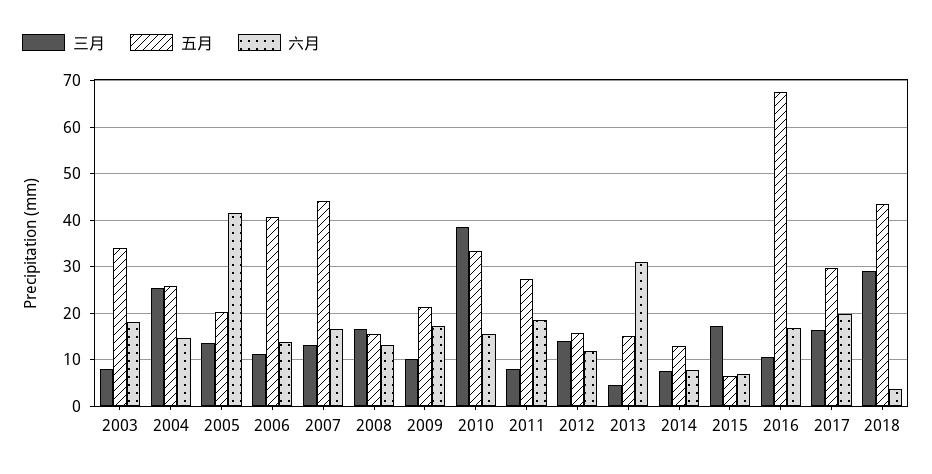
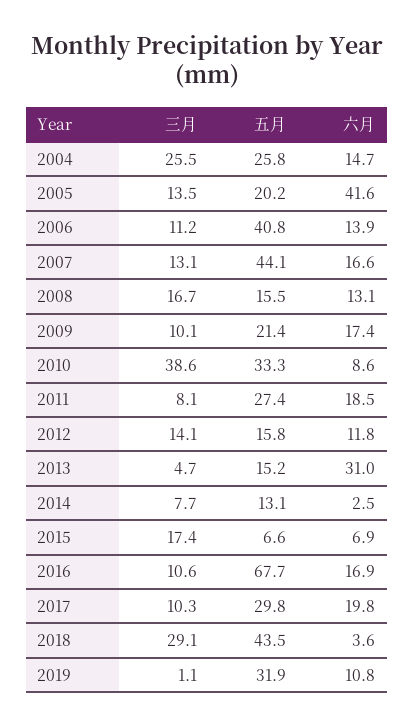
三月, 2003: 8 -> none
五月, 2003: 34 -> none
六月, 2003: 18 -> none
六月, 2010: 16 -> 8.6
六月, 2014: 8 -> 2.5
三月, 2017: 16 -> 10.3
三月, 2019: none -> 1.1
五月, 2019: none -> 31.9
六月, 2019: none -> 10.8

